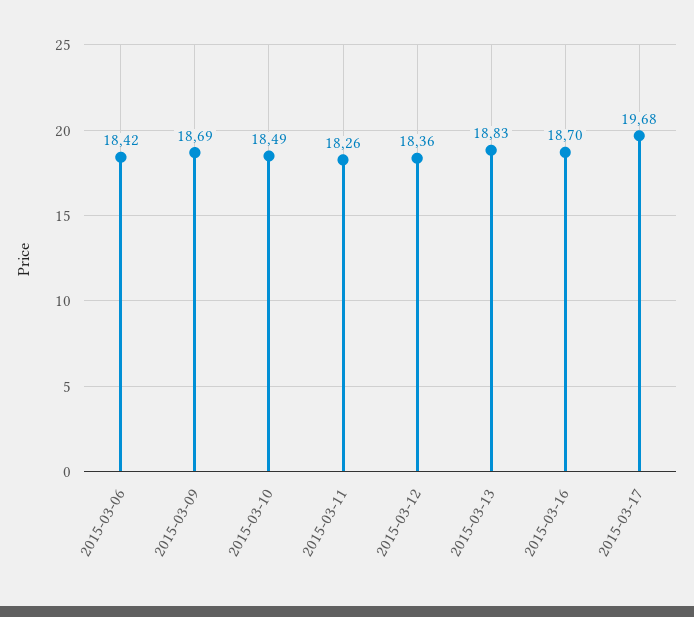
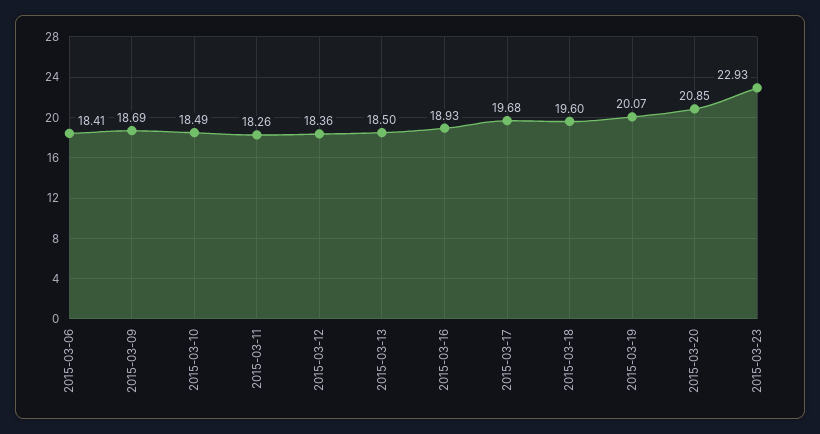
2015-03-06: 18.42 -> 18.41
2015-03-13: 18.83 -> 18.5
2015-03-16: 18.7 -> 18.93
2015-03-18: none -> 19.6
2015-03-19: none -> 20.07
2015-03-20: none -> 20.85
2015-03-23: none -> 22.93

